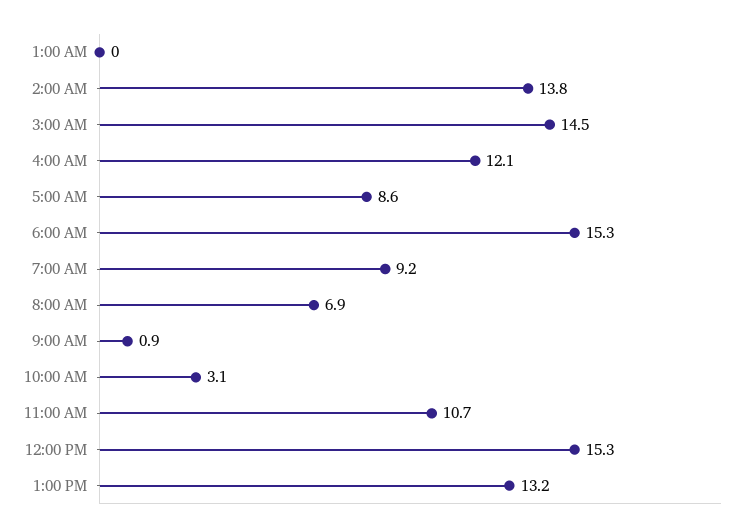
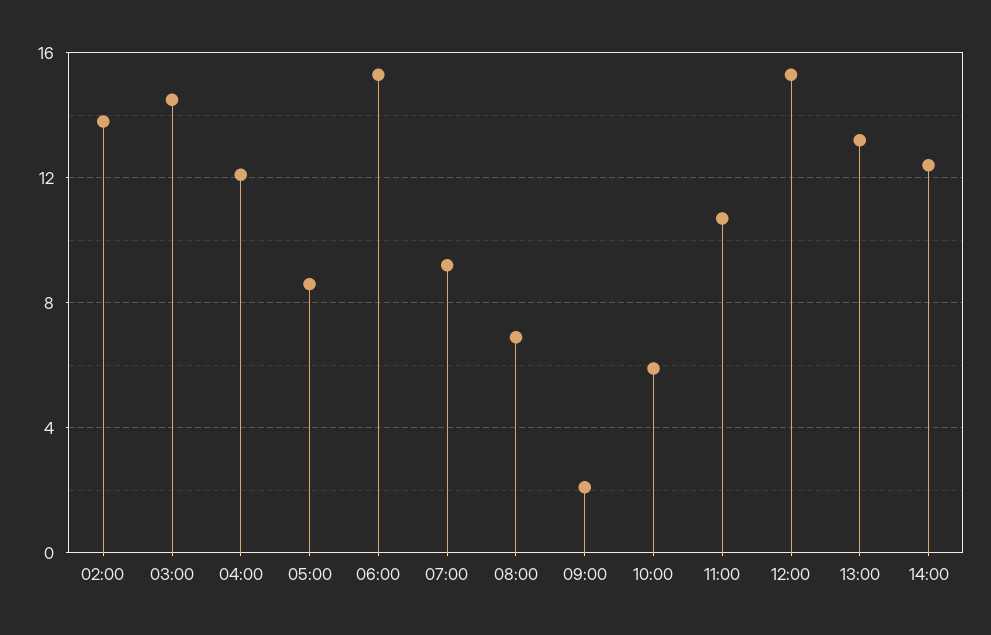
1:00 AM: 0 -> none
9:00 AM: 0.9 -> 2
10:00 AM: 3.1 -> 6
14:00: none -> 12.5

